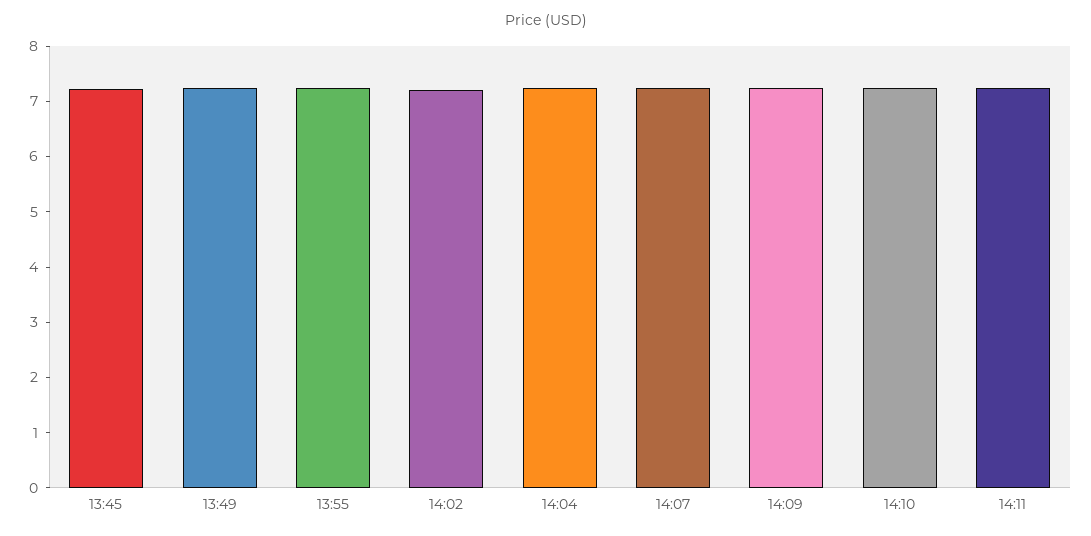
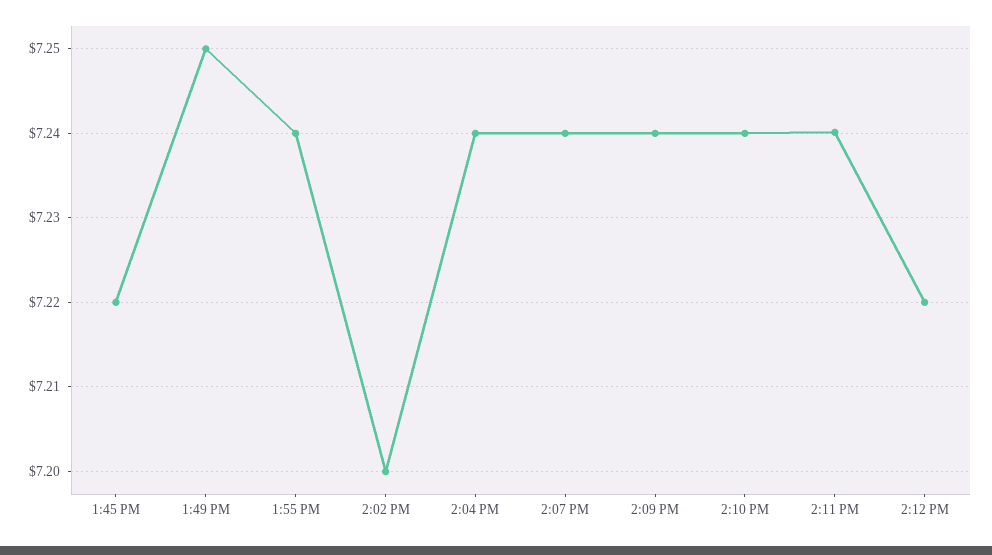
2:12 PM: none -> 7.22

